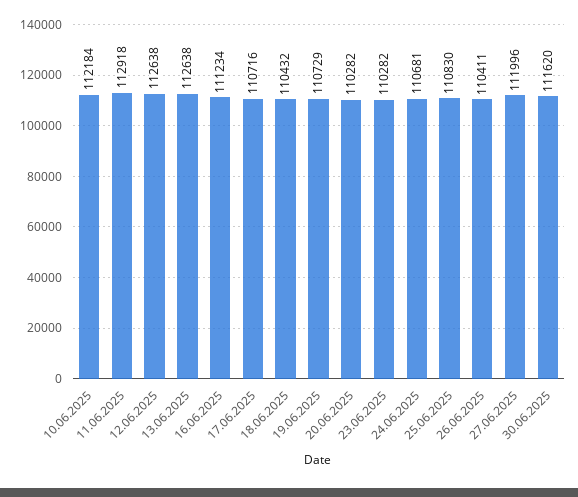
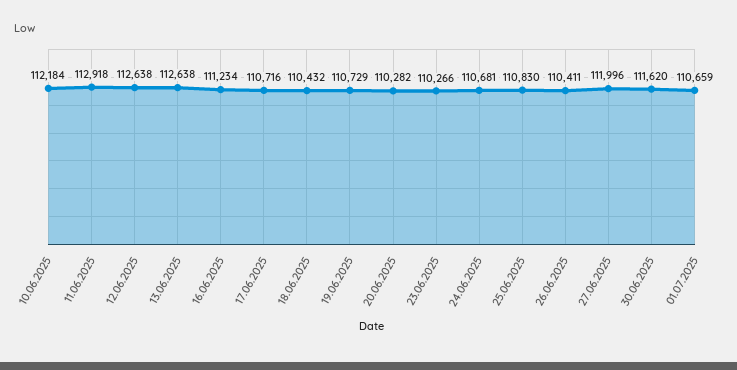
23.06.2025: 110282 -> 110266
01.07.2025: none -> 110659

